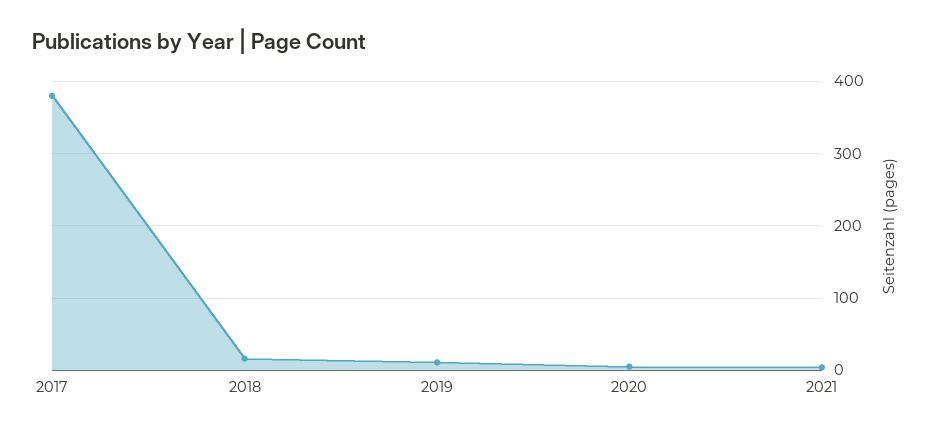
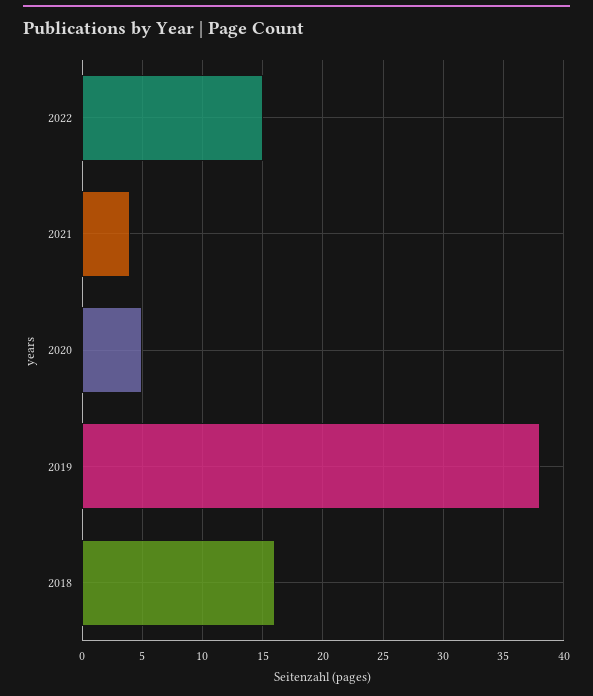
2017: 380 -> none
2019: 10 -> 38
2022: none -> 15

